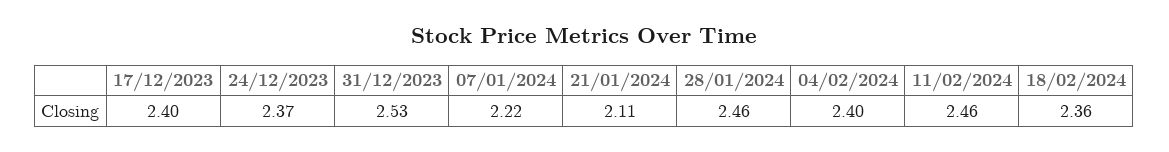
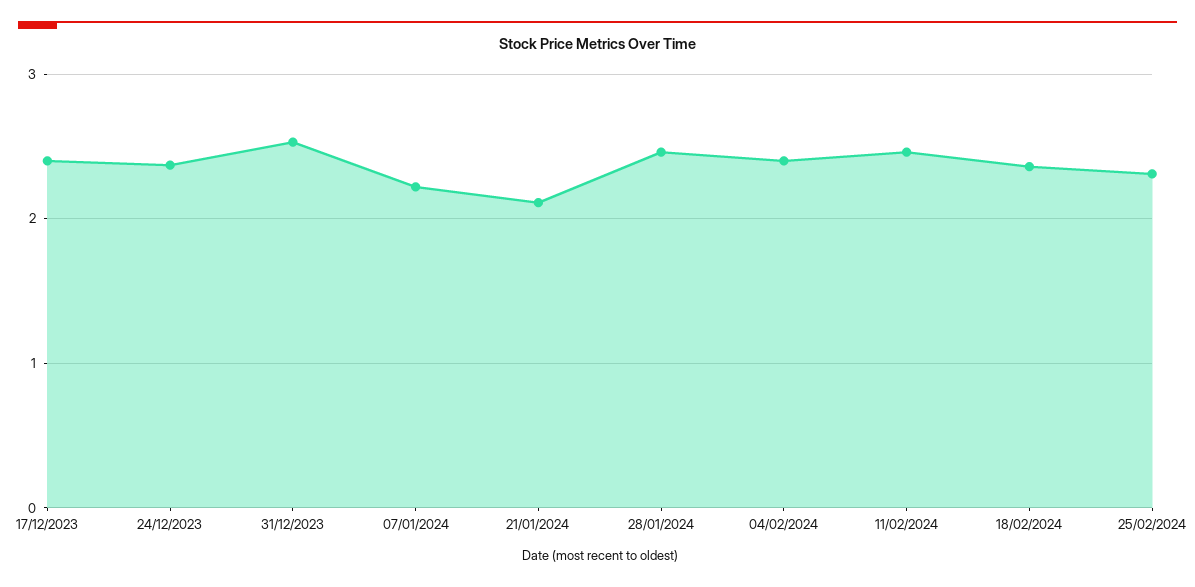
25/02/2024: none -> 2.3

